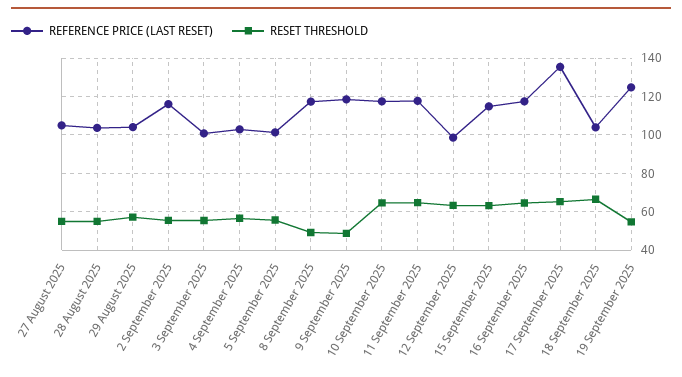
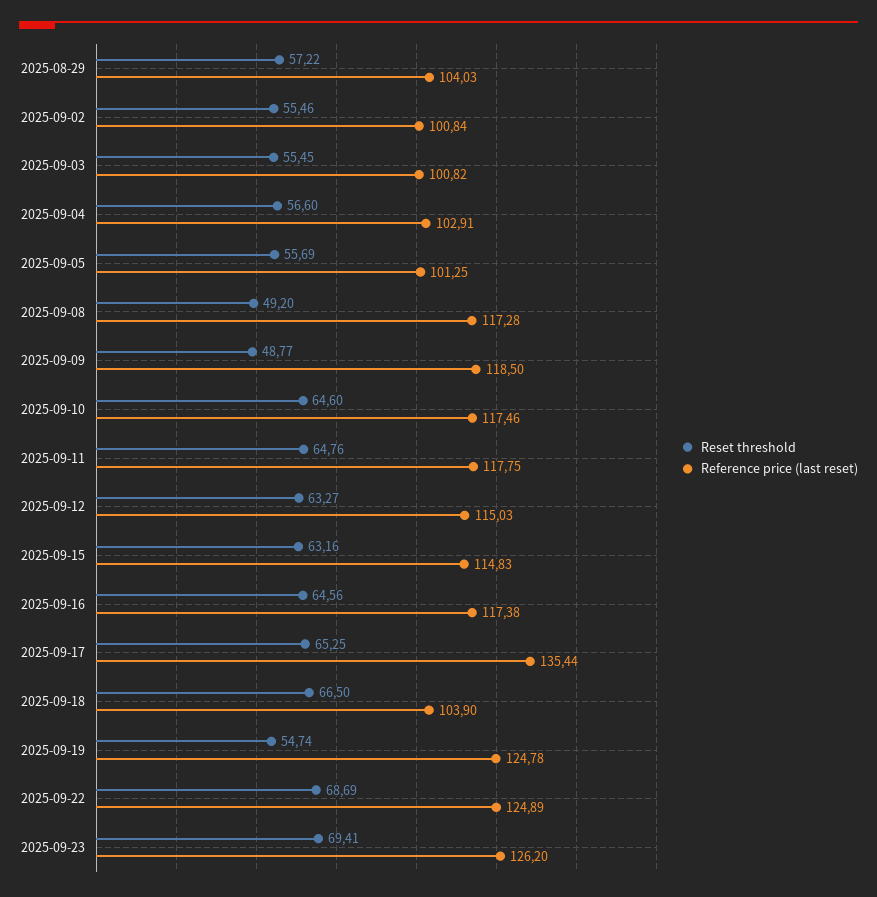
REFERENCE PRICE (LAST RESET), 27 August 2025: 105 -> none
RESET THRESHOLD, 27 August 2025: 55 -> none
REFERENCE PRICE (LAST RESET), 28 August 2025: 105 -> none
RESET THRESHOLD, 28 August 2025: 55 -> none
REFERENCE PRICE (LAST RESET), 2 September 2025: 115 -> 100.84
REFERENCE PRICE (LAST RESET), 12 September 2025: 100 -> 115.03
RESET THRESHOLD, 2025-09-22: none -> 68.69
REFERENCE PRICE (LAST RESET), 2025-09-22: none -> 124.89
RESET THRESHOLD, 2025-09-23: none -> 69.41
REFERENCE PRICE (LAST RESET), 2025-09-23: none -> 126.2

